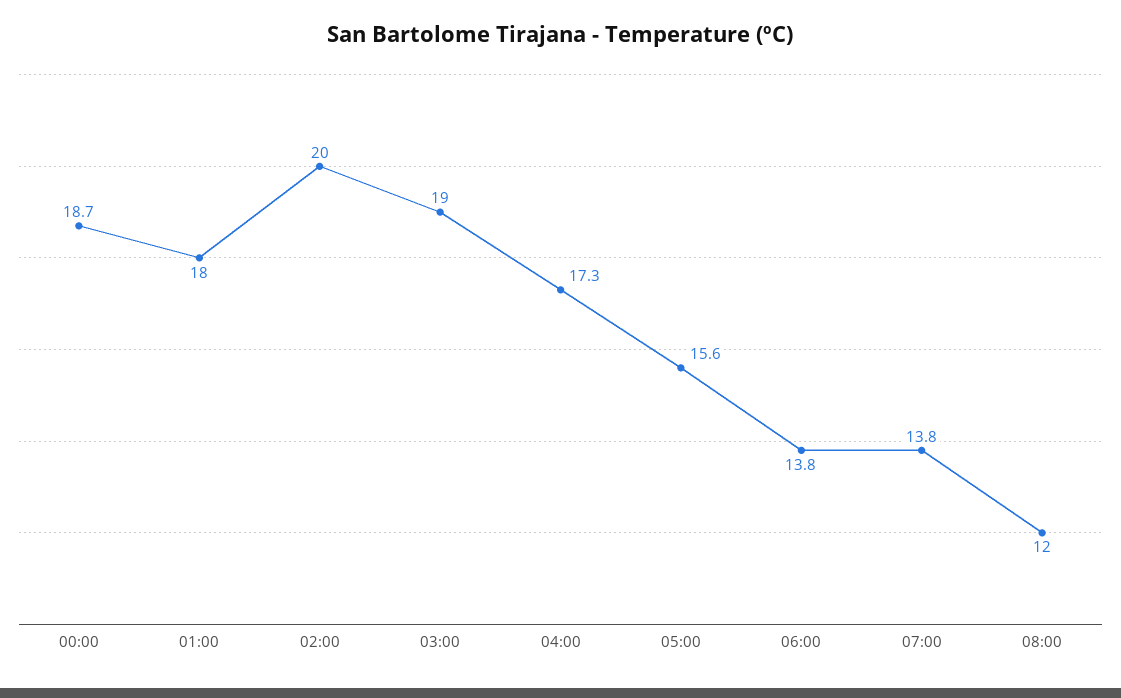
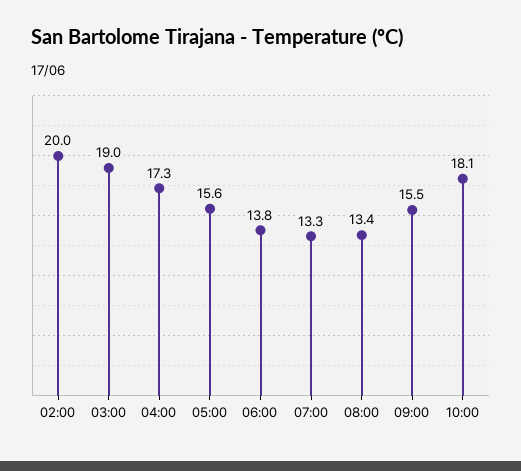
00:00: 18.7 -> none
01:00: 18 -> none
07:00: 13.8 -> 13.3
08:00: 12 -> 13.4
09:00: none -> 15.5
10:00: none -> 18.1

